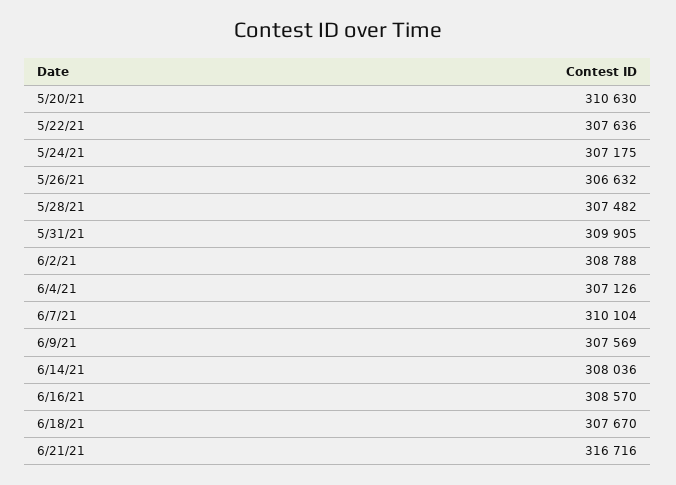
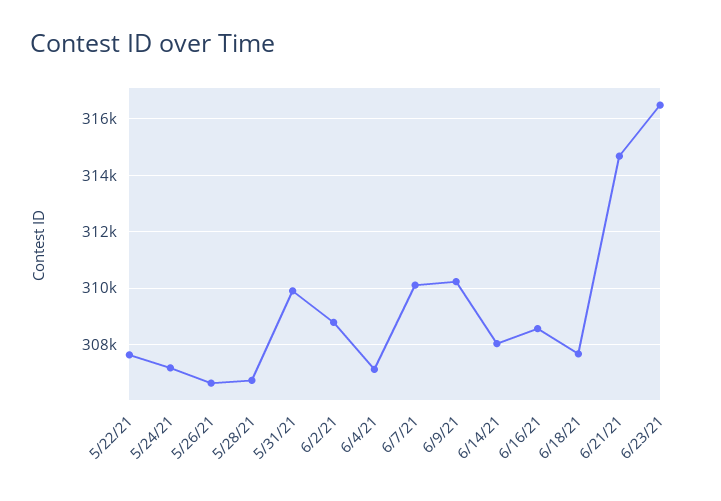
5/20/21: 310630 -> none
5/28/21: 307482 -> 306750
6/9/21: 307569 -> 310250
6/21/21: 316716 -> 314750
6/23/21: none -> 316500

